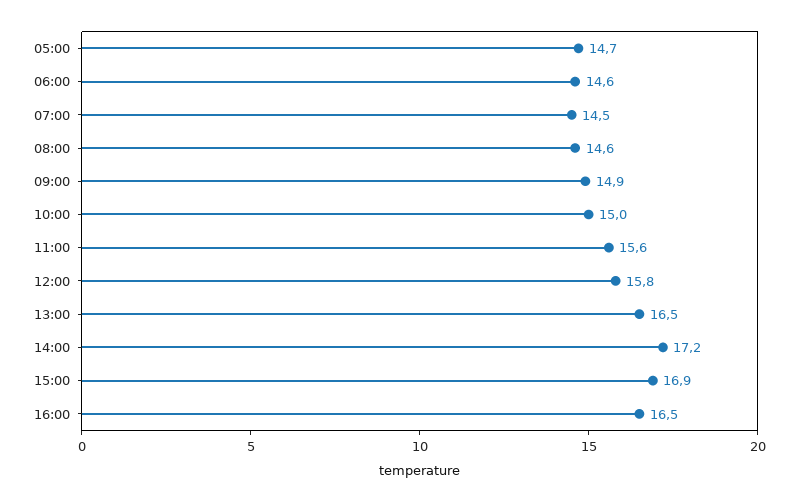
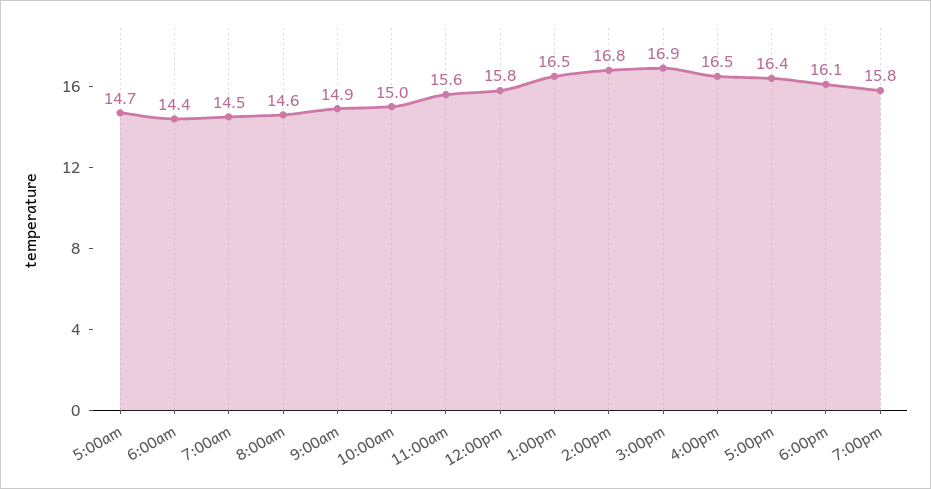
06:00: 14.6 -> 14.4
14:00: 17.2 -> 16.8
5:00pm: none -> 16.4
6:00pm: none -> 16.1
7:00pm: none -> 15.8

